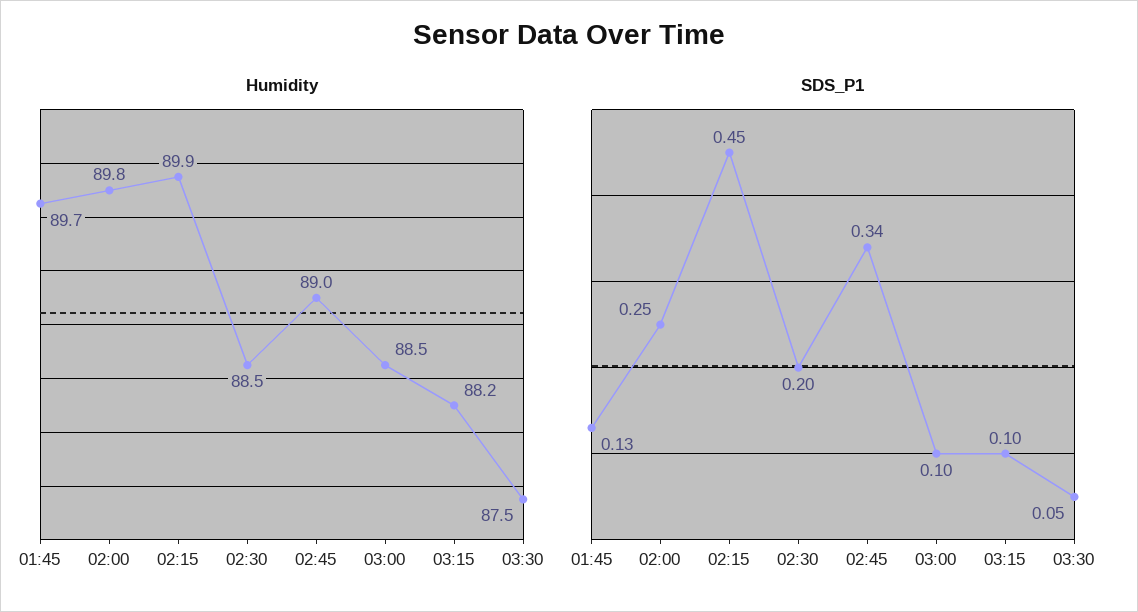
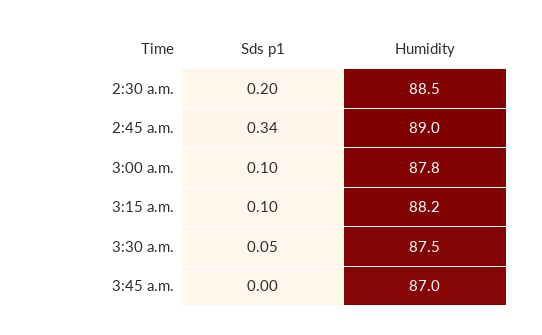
Humidity, 01:45: 89.7 -> none
Humidity, 02:00: 89.8 -> none
Humidity, 02:15: 89.9 -> none
Humidity, 03:00: 88.5 -> 87.8
SDS_P1, 01:45: 0.13 -> none
SDS_P1, 02:00: 0.25 -> none
SDS_P1, 02:15: 0.45 -> none
SDS_P1, 3:45 a.m.: none -> 0
Humidity, 3:45 a.m.: none -> 87

